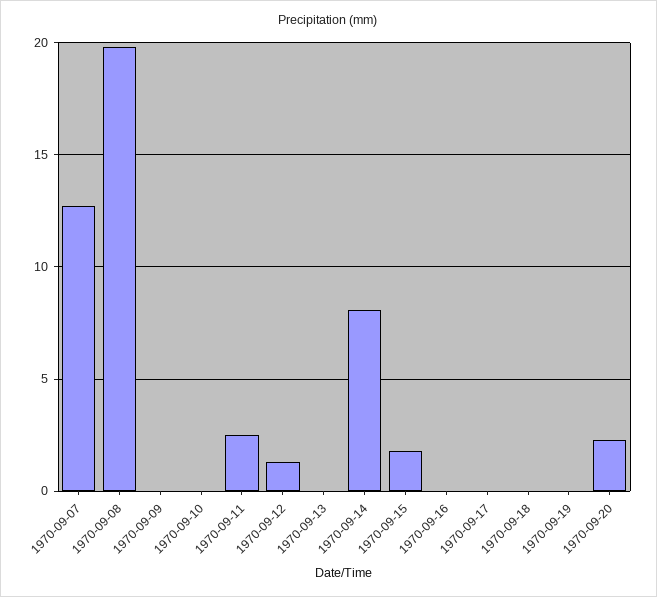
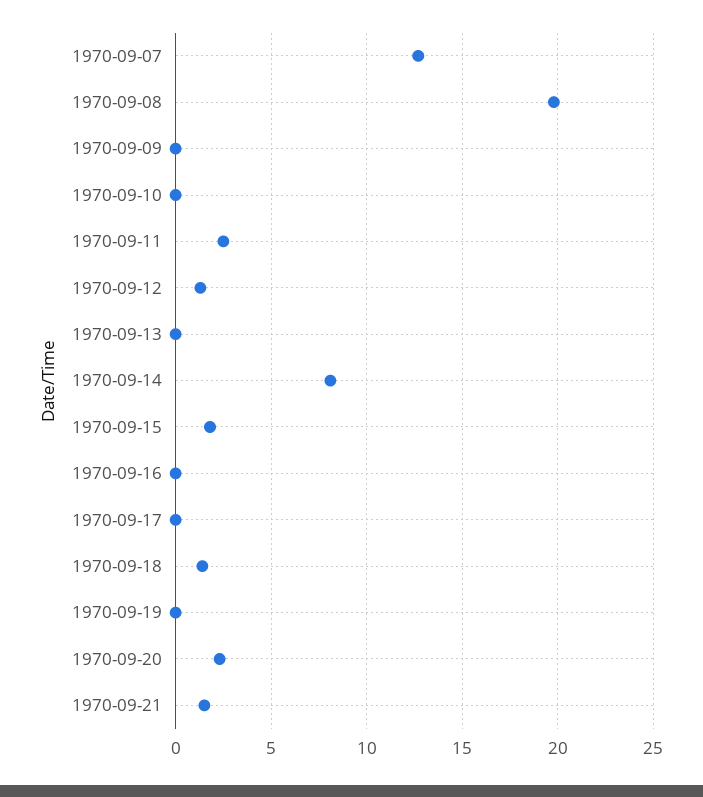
1970-09-18: 0 -> 1.5
1970-09-21: none -> 1.5

